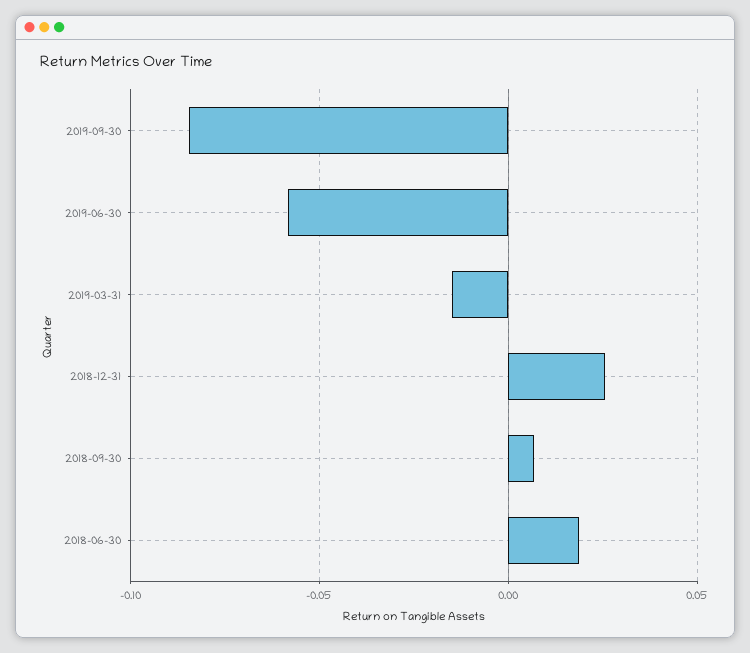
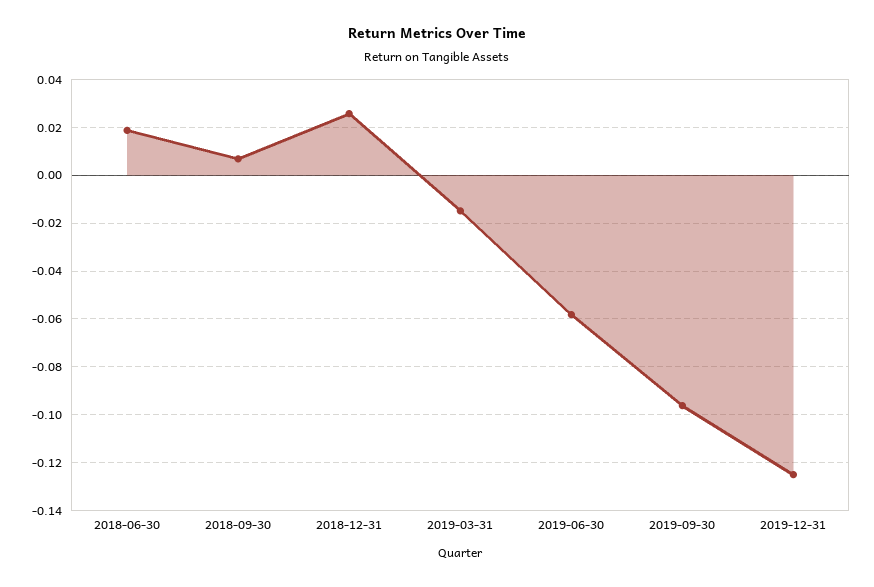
2019-09-30: -0.085 -> -0.095
2019-12-31: none -> -0.125

